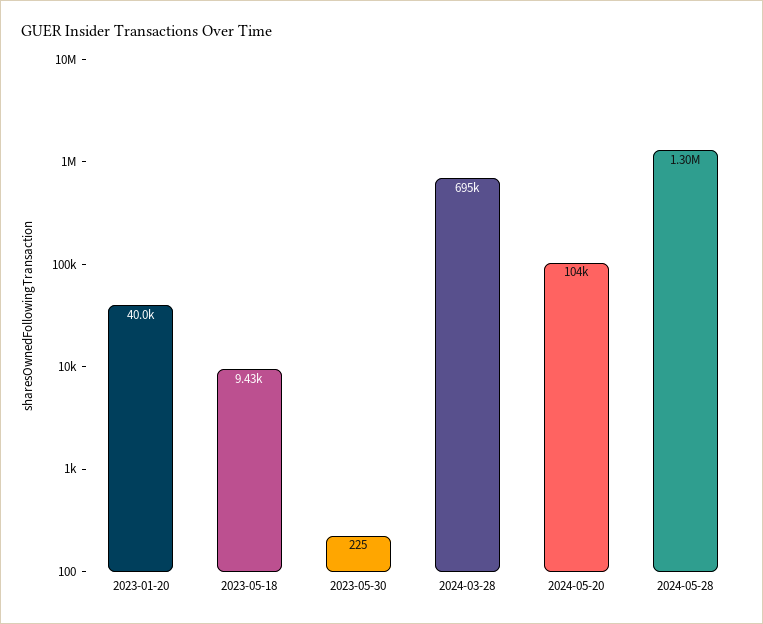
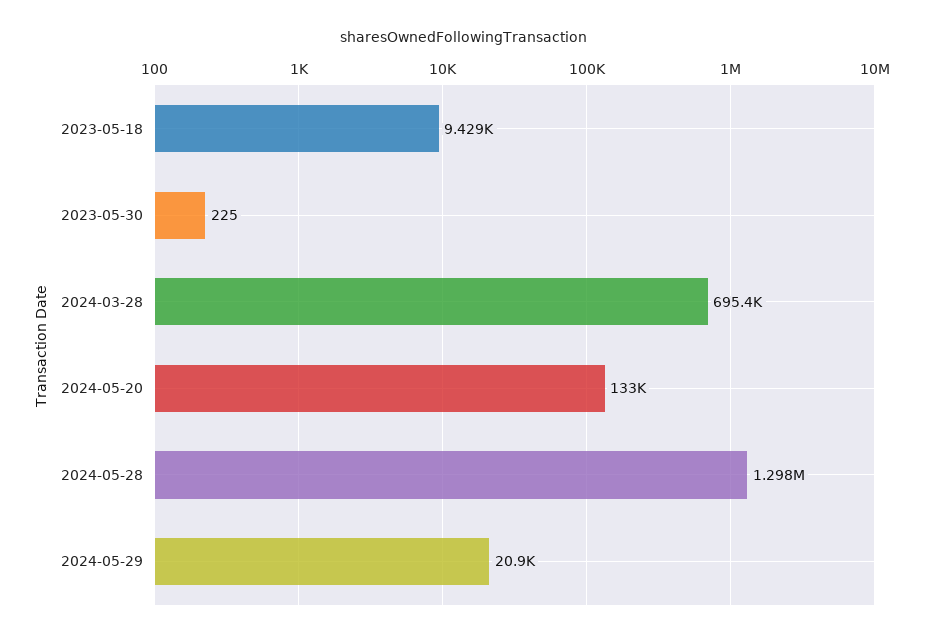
2023-01-20: 40000 -> none
2024-05-20: 104000 -> 133000
2024-05-29: none -> 20900

